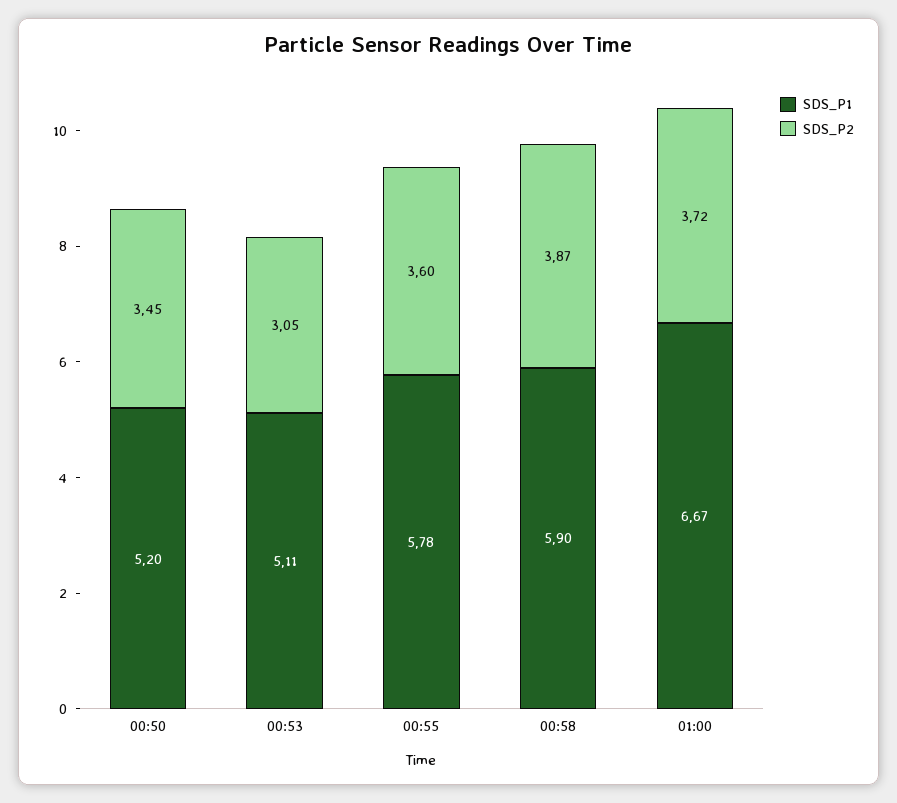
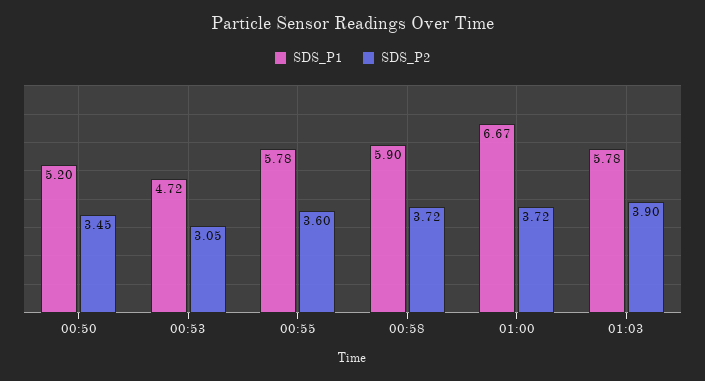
SDS_P1, 00:53: 5.11 -> 4.72
SDS_P2, 00:58: 3.87 -> 3.72
SDS_P1, 01:03: none -> 5.78
SDS_P2, 01:03: none -> 3.9

